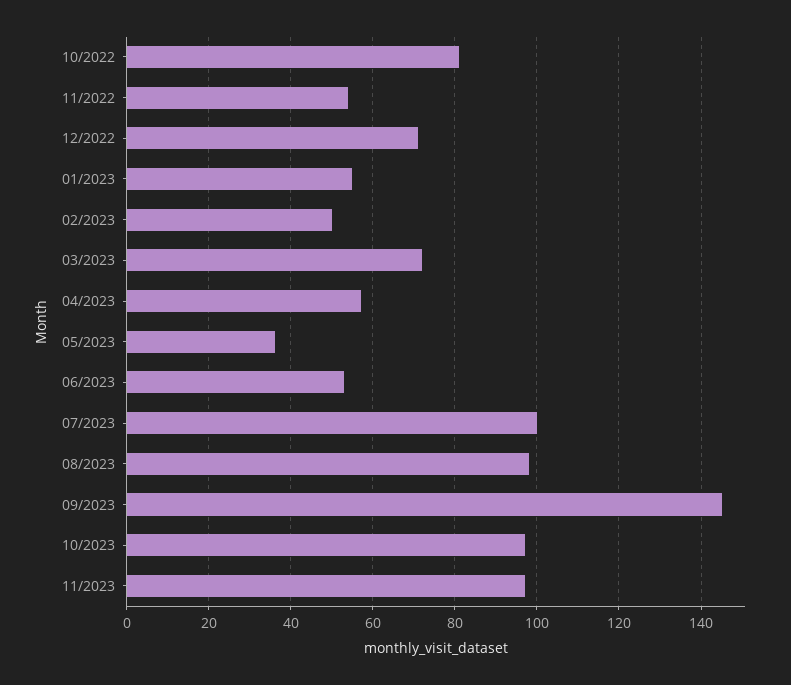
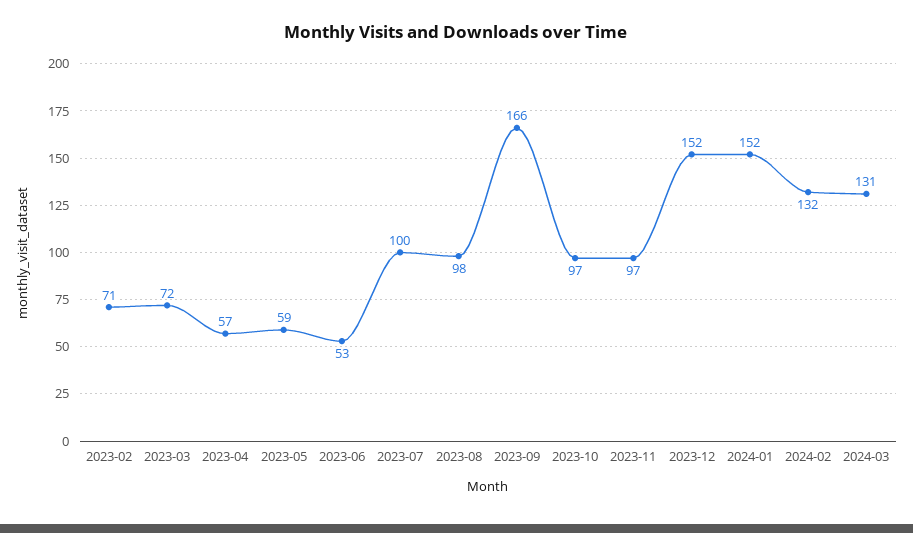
10/2022: 80 -> none
11/2022: 55 -> none
12/2022: 70 -> none
01/2023: 55 -> none
02/2023: 50 -> 71
05/2023: 35 -> 59
09/2023: 145 -> 166
2023-12: none -> 152
2024-01: none -> 152
2024-02: none -> 132
2024-03: none -> 131

